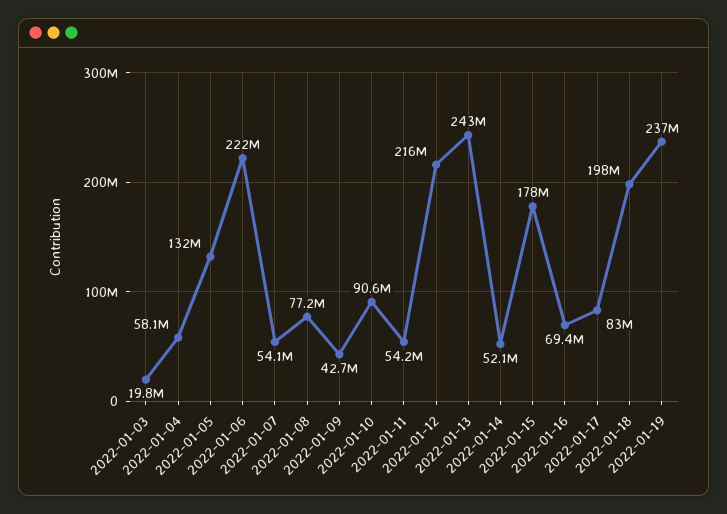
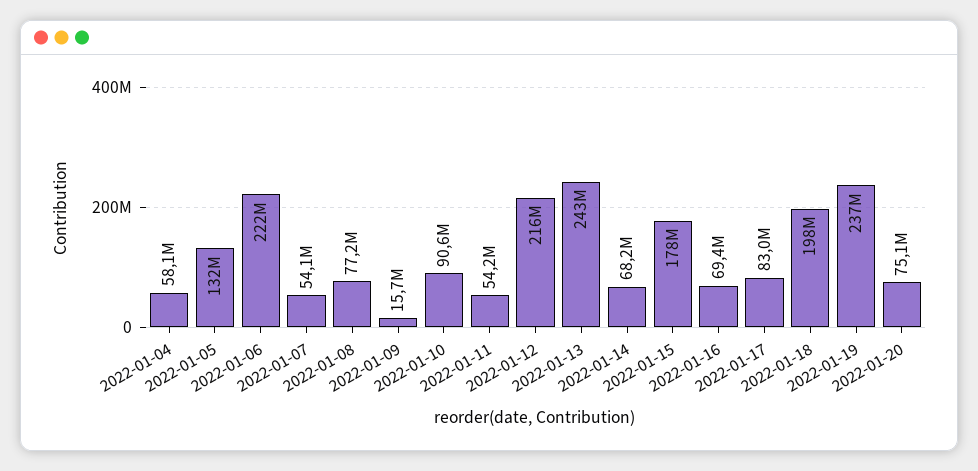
2022-01-03: 19800000 -> none
2022-01-09: 42700000 -> 15700000
2022-01-14: 52100000 -> 68200000
2022-01-20: none -> 75100000

